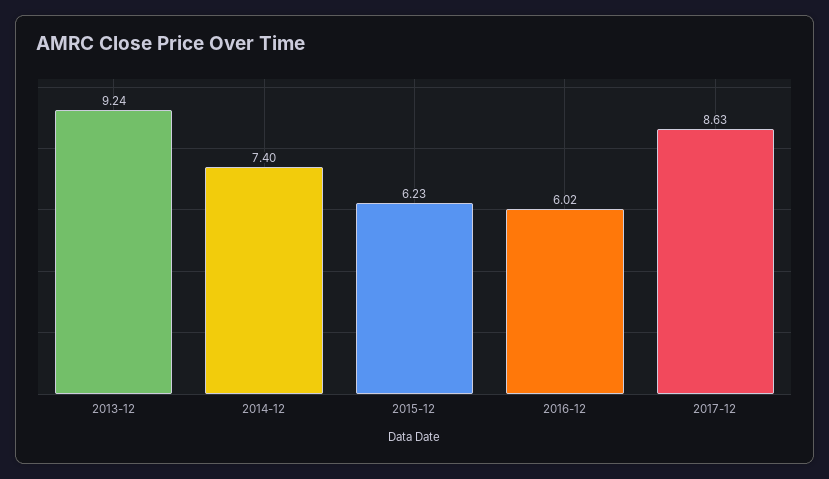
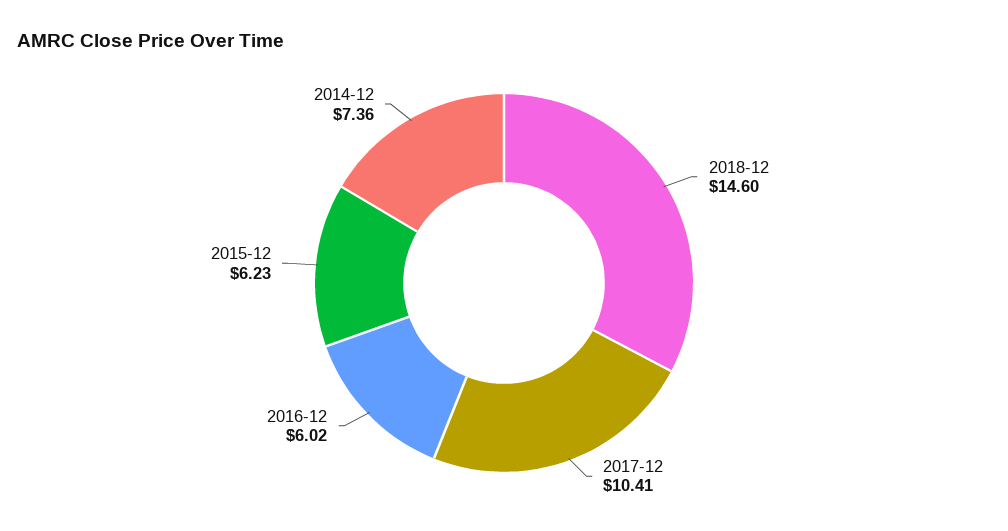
2013-12: 9.24 -> none
2014-12: 7.4 -> 7.36
2017-12: 8.63 -> 10.41
2018-12: none -> 14.6

